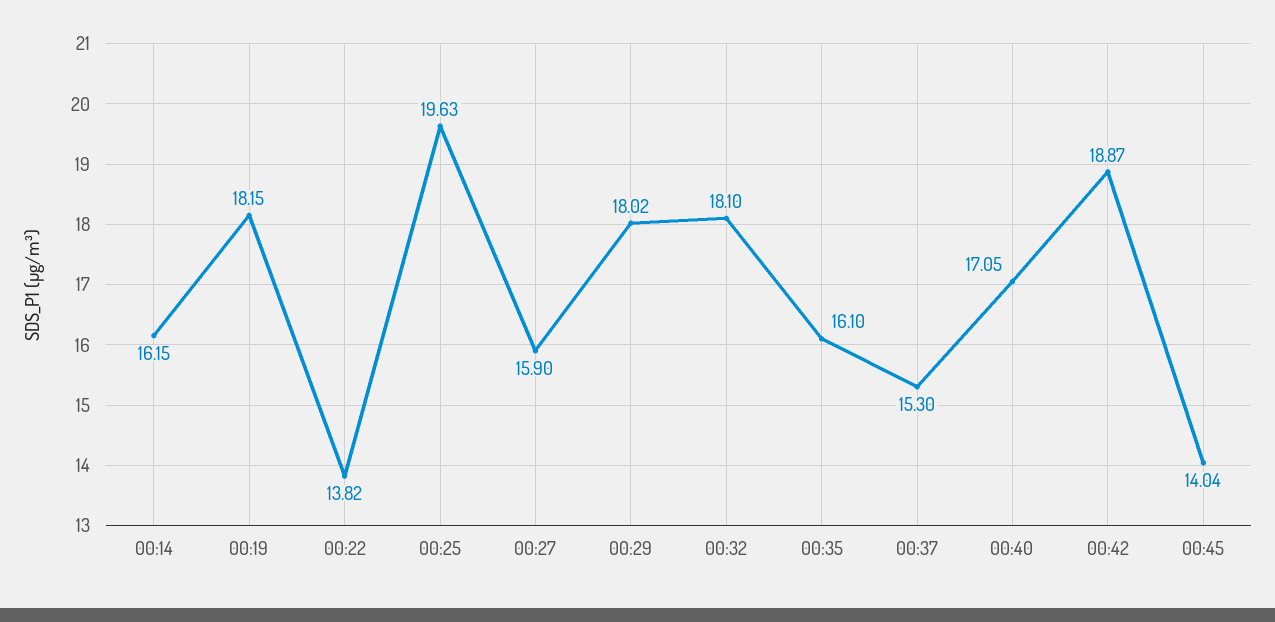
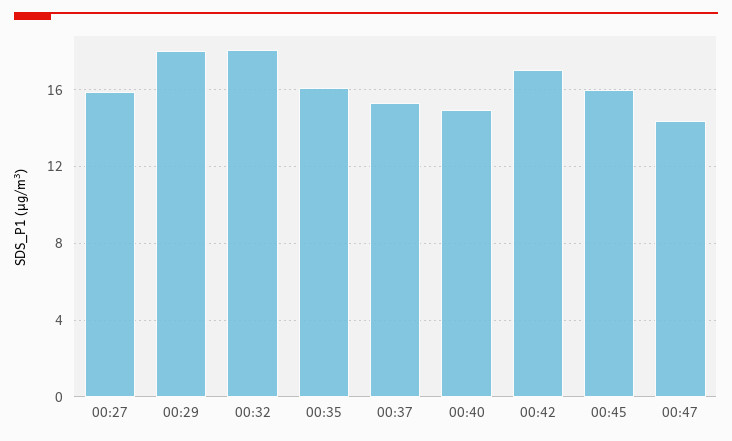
00:14: 16.15 -> none
00:19: 18.15 -> none
00:22: 13.82 -> none
00:25: 19.63 -> none
00:40: 17.05 -> 15
00:42: 18.87 -> 17
00:45: 14.04 -> 16
00:47: none -> 14.5

